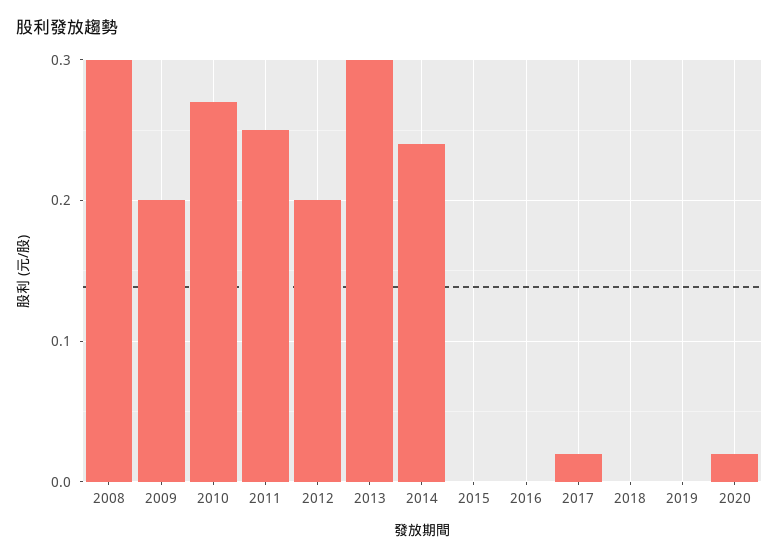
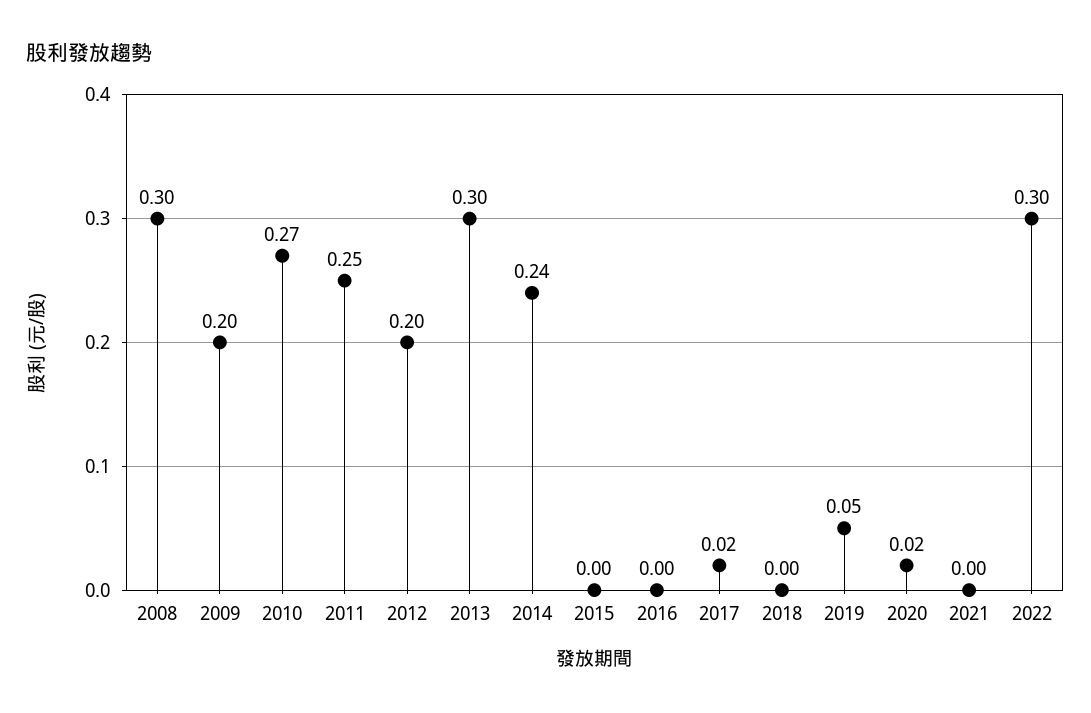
2019: 0 -> 0.05
2021: none -> 0
2022: none -> 0.3

